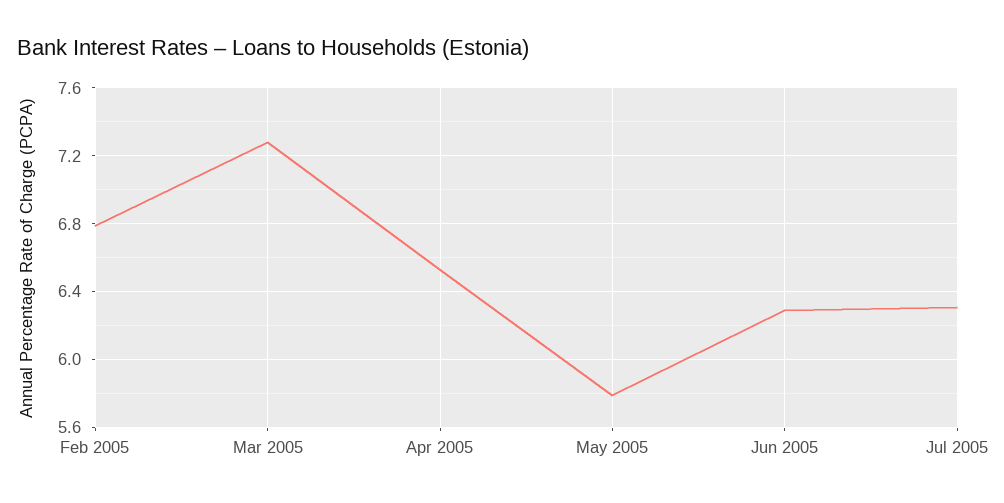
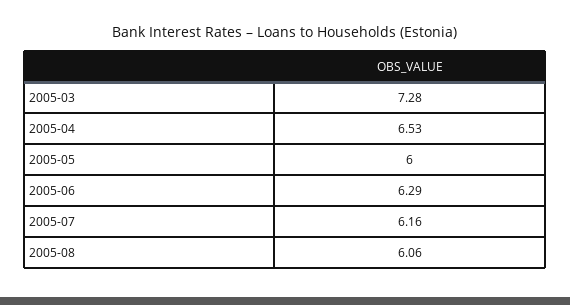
Feb 2005: 6.8 -> none
May 2005: 5.8 -> 6
Jul 2005: 6.3 -> 6.16
2005-08: none -> 6.06

